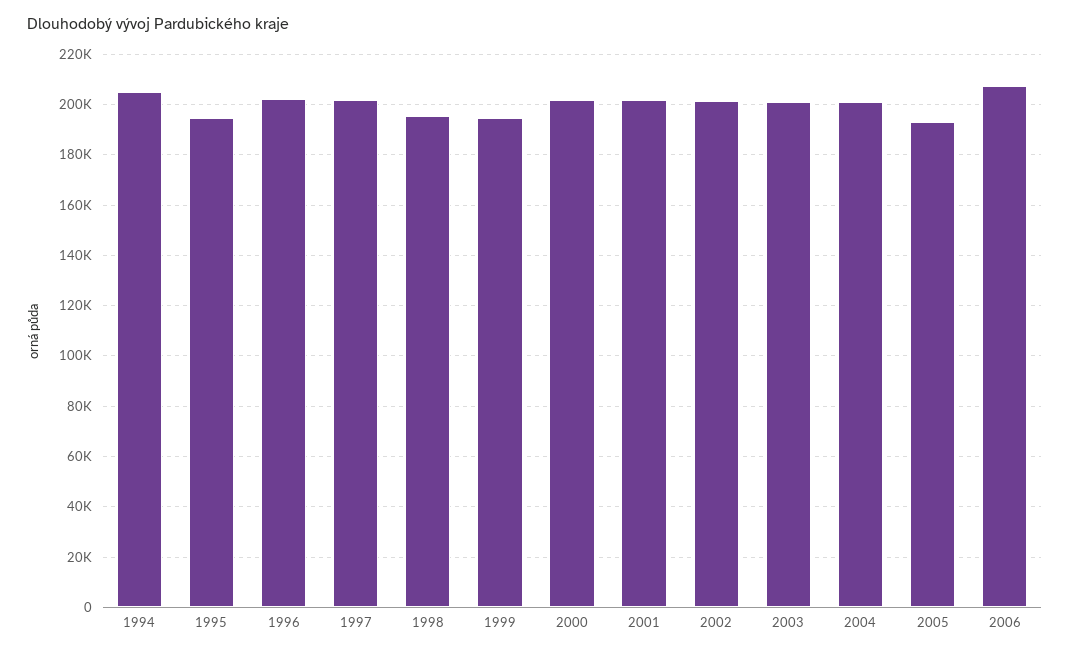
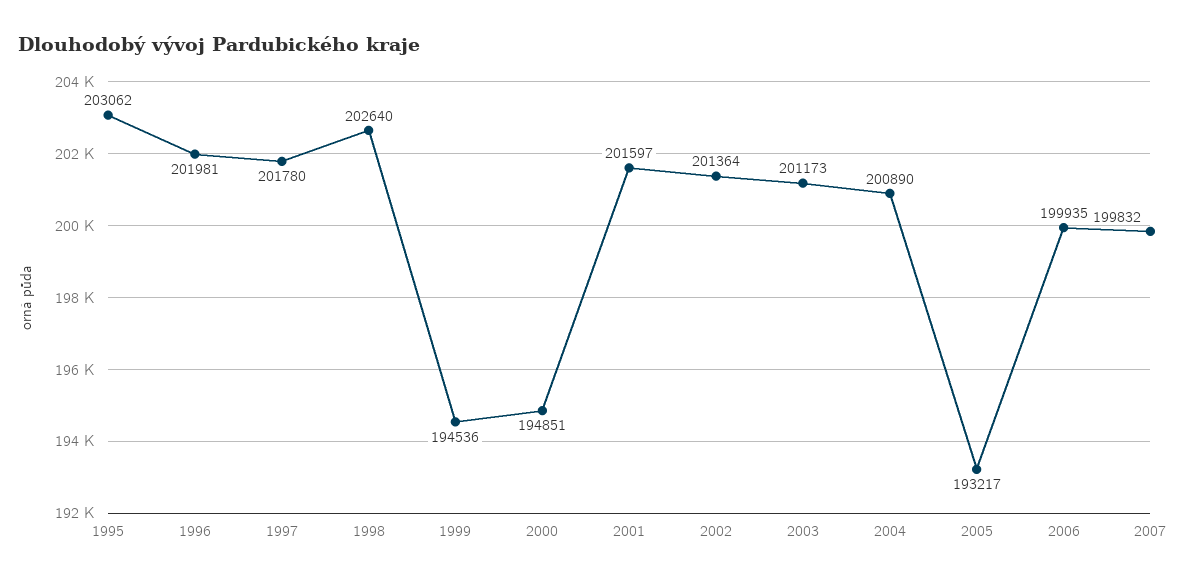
1994: 205000 -> none
1995: 195000 -> 203062
1998: 195000 -> 202640
2000: 202500 -> 194851
2006: 207500 -> 199935
2007: none -> 199832

